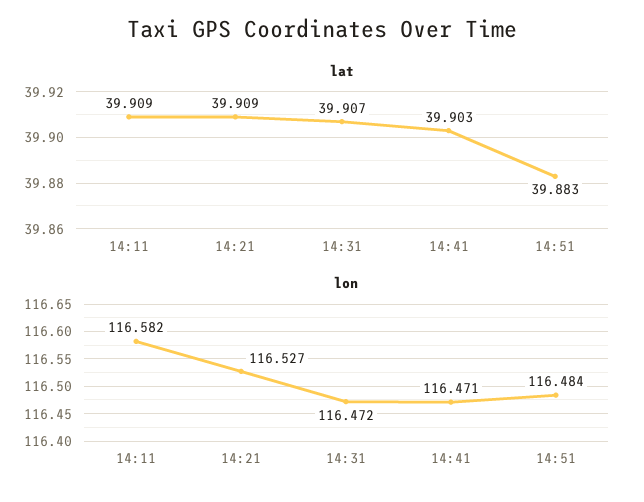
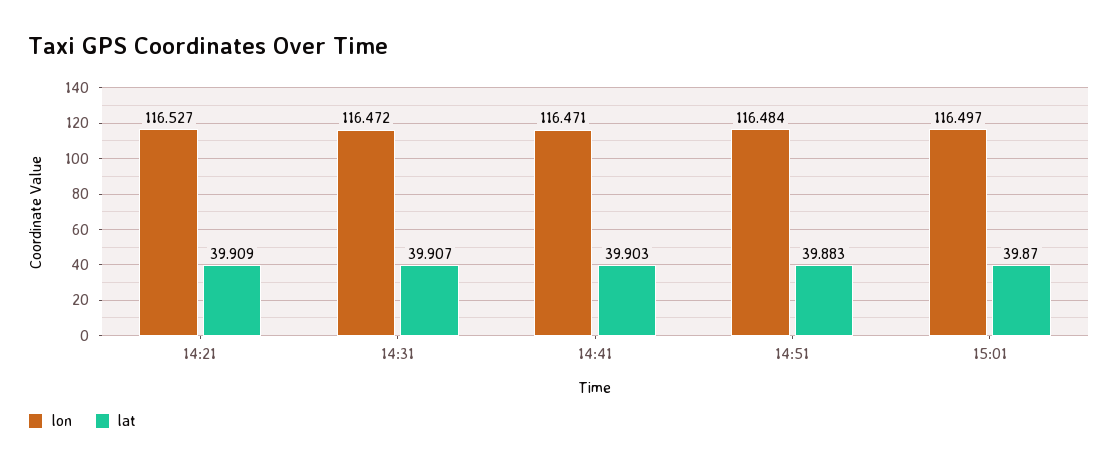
lat, 14:11: 39.909 -> none
lon, 14:11: 116.582 -> none
lon, 15:01: none -> 116.497
lat, 15:01: none -> 39.87

